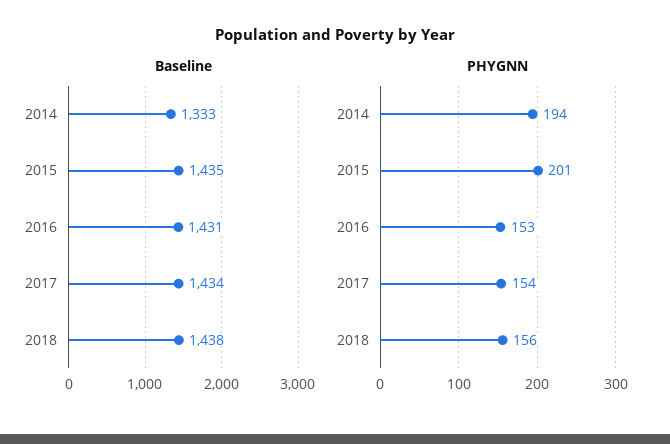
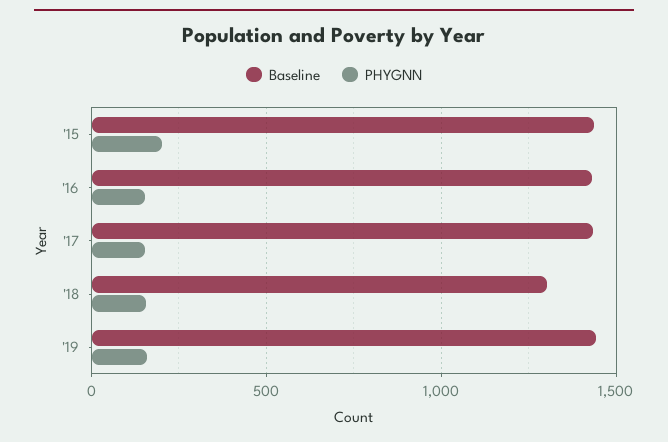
Baseline, 2014: 1333 -> none
Baseline, 2018: 1438 -> 1300
PHYGNN, 2014: 194 -> none
Baseline, '19: none -> 1450
PHYGNN, '19: none -> 150

